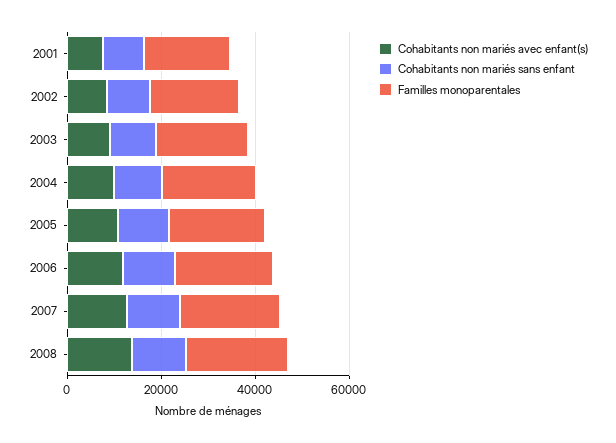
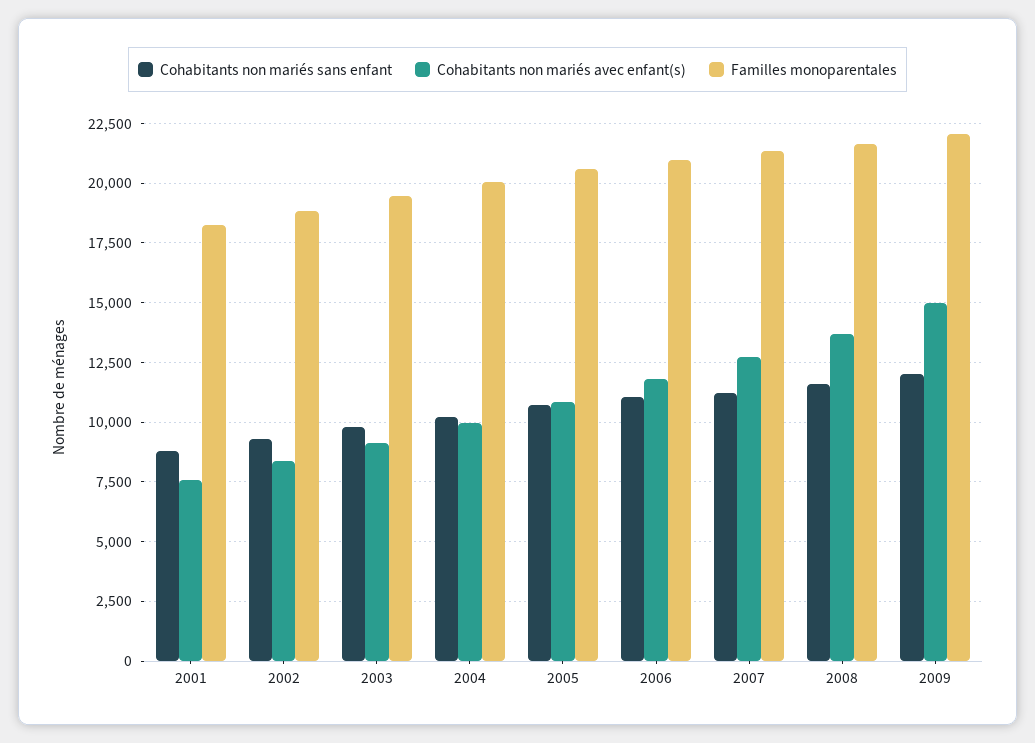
Cohabitants non mariés sans enfant, 2009: none -> 12000
Cohabitants non mariés avec enfant(s), 2009: none -> 15000
Familles monoparentales, 2009: none -> 22000

